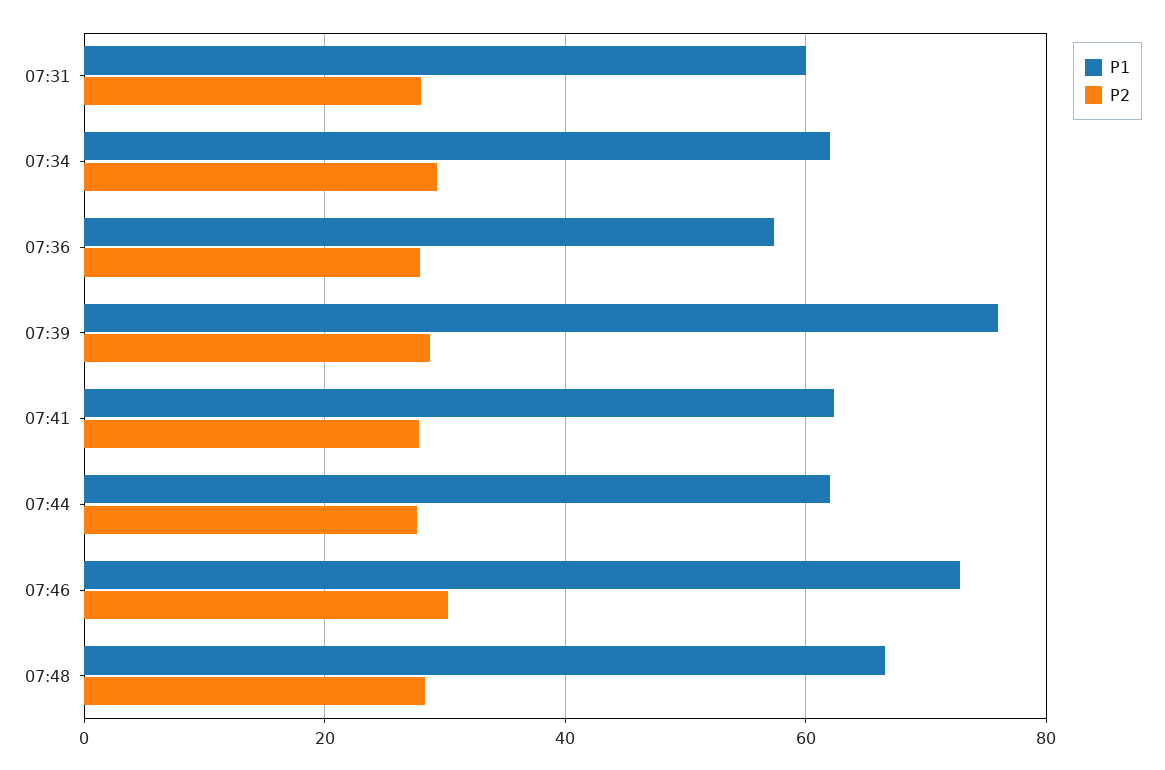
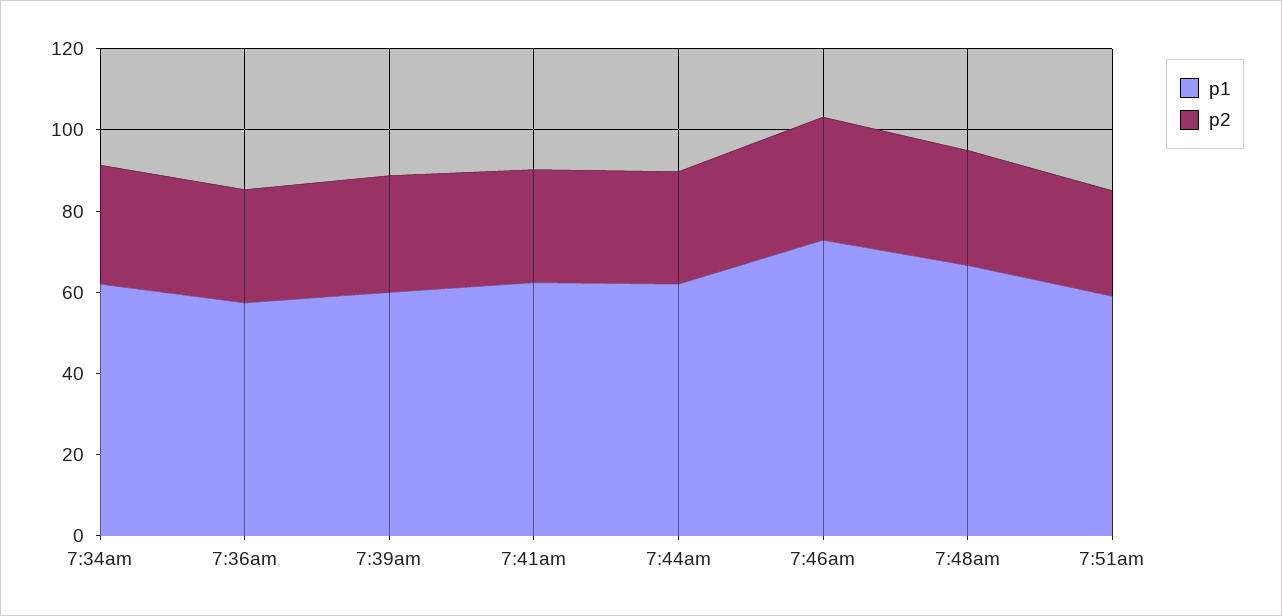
P1, 07:31: 60 -> none
P2, 07:31: 28 -> none
P1, 07:39: 76 -> 60
P1, 7:51am: none -> 60
P2, 7:51am: none -> 25

